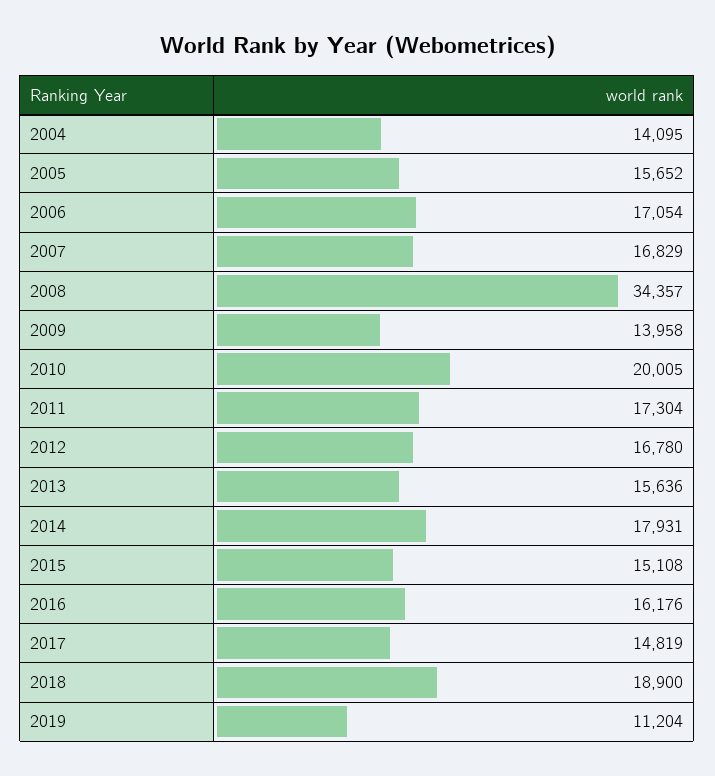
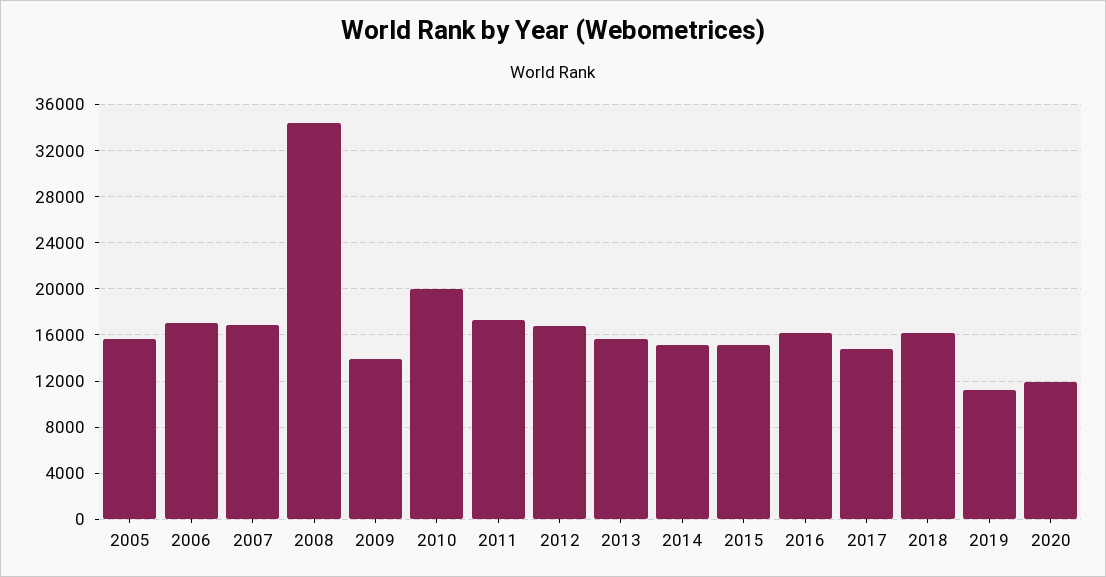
2004: 14095 -> none
2014: 17931 -> 15000
2018: 18900 -> 16000
2020: none -> 12000

